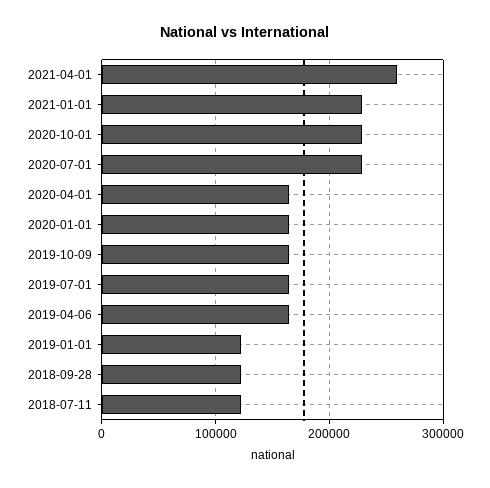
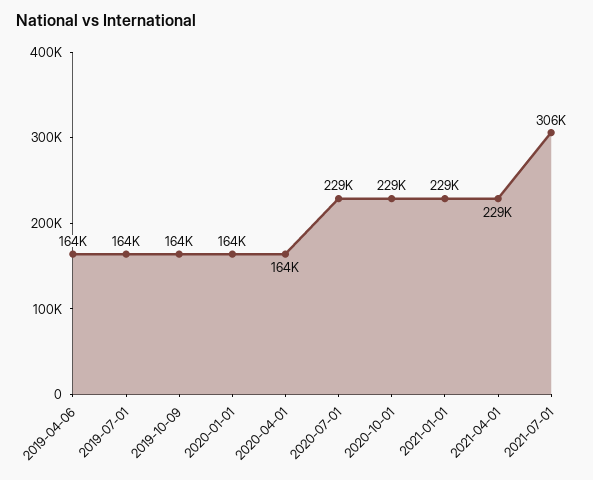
2021-04-01: 260000 -> 229000
2019-01-01: 120000 -> none
2018-09-28: 120000 -> none
2018-07-11: 120000 -> none
2021-07-01: none -> 306000

